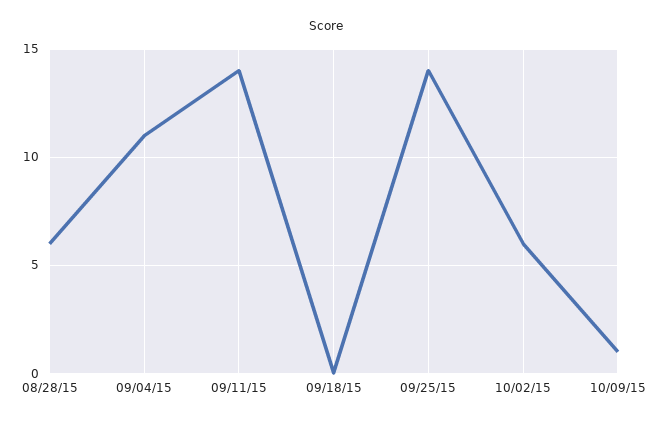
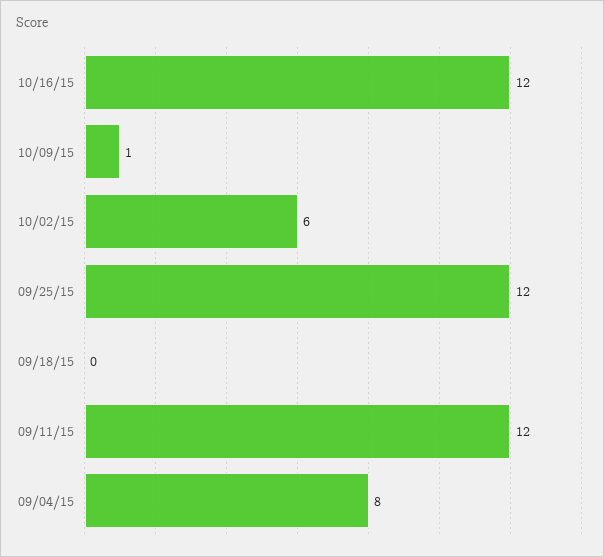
08/28/15: 6 -> none
09/04/15: 11 -> 8
09/11/15: 14 -> 12
09/25/15: 14 -> 12
10/16/15: none -> 12

